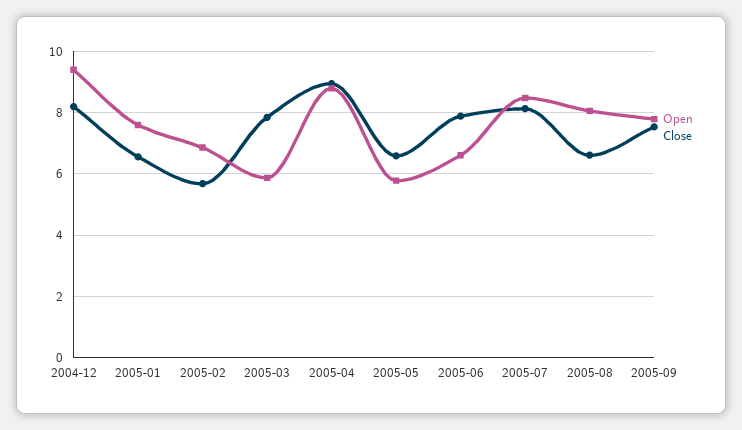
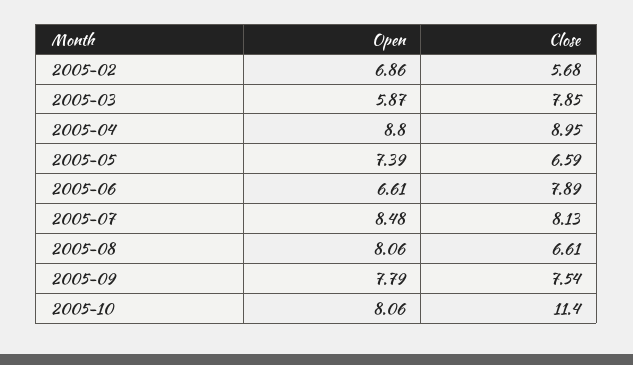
Open, 2004-12: 9.4 -> none
Close, 2004-12: 8.2 -> none
Open, 2005-01: 7.6 -> none
Close, 2005-01: 6.6 -> none
Open, 2005-05: 5.8 -> 7.39
Open, 2005-10: none -> 8.06
Close, 2005-10: none -> 11.4

